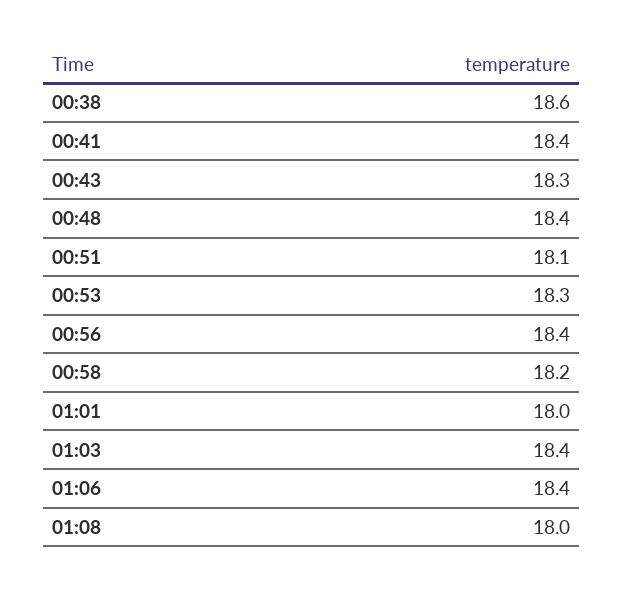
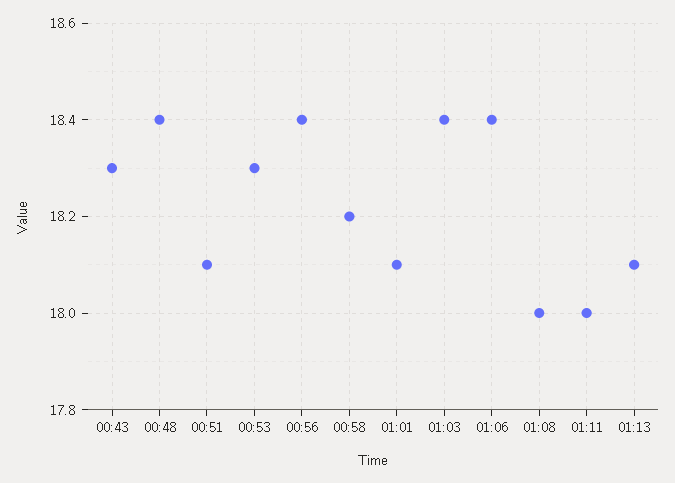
00:38: 18.6 -> none
00:41: 18.4 -> none
01:01: 18 -> 18.1
01:11: none -> 18
01:13: none -> 18.1

